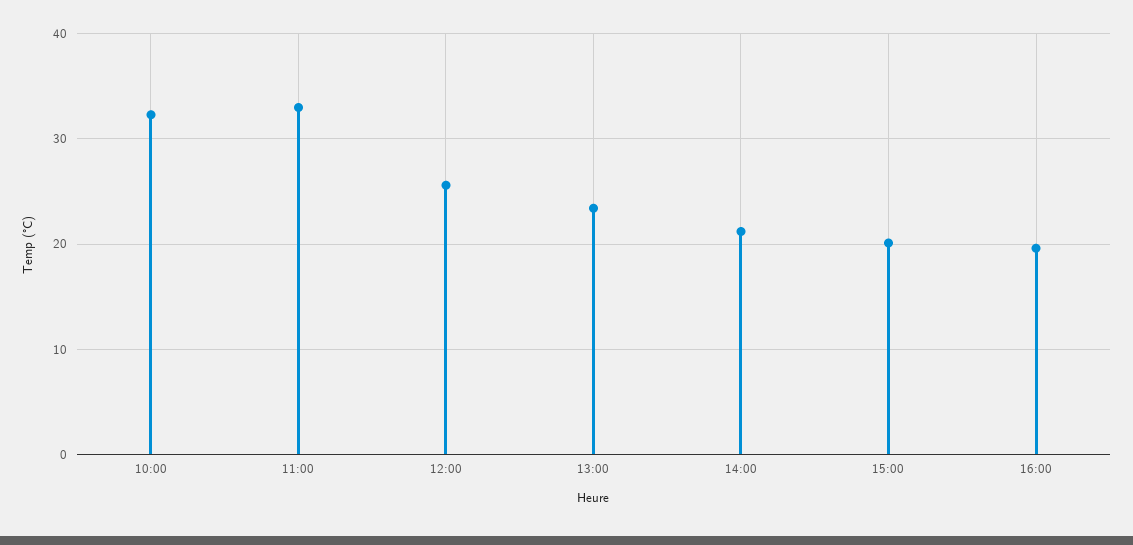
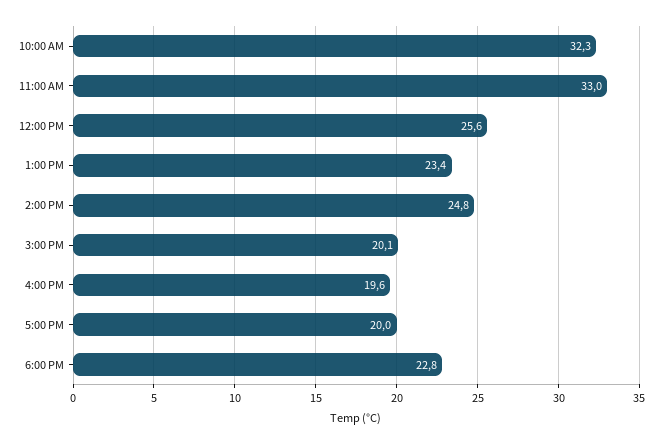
14:00: 21 -> 24.8
5:00 PM: none -> 20
6:00 PM: none -> 22.8

